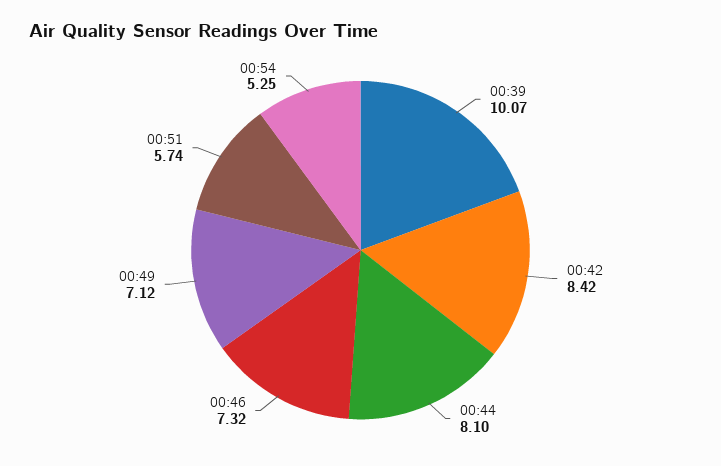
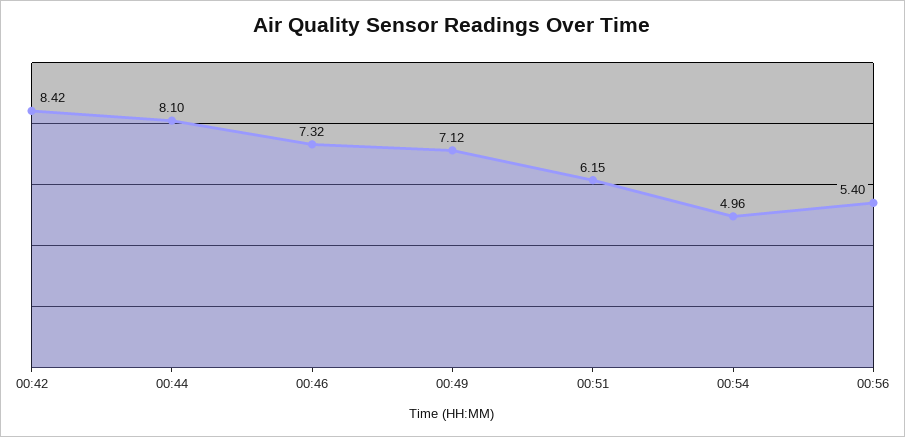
00:39: 10.07 -> none
00:51: 5.74 -> 6.15
00:54: 5.25 -> 4.96
00:56: none -> 5.4

